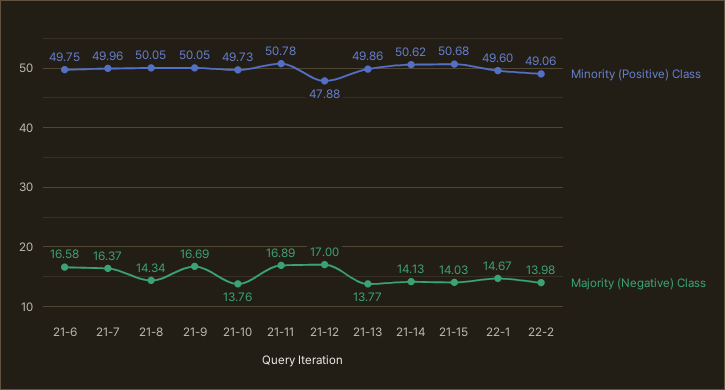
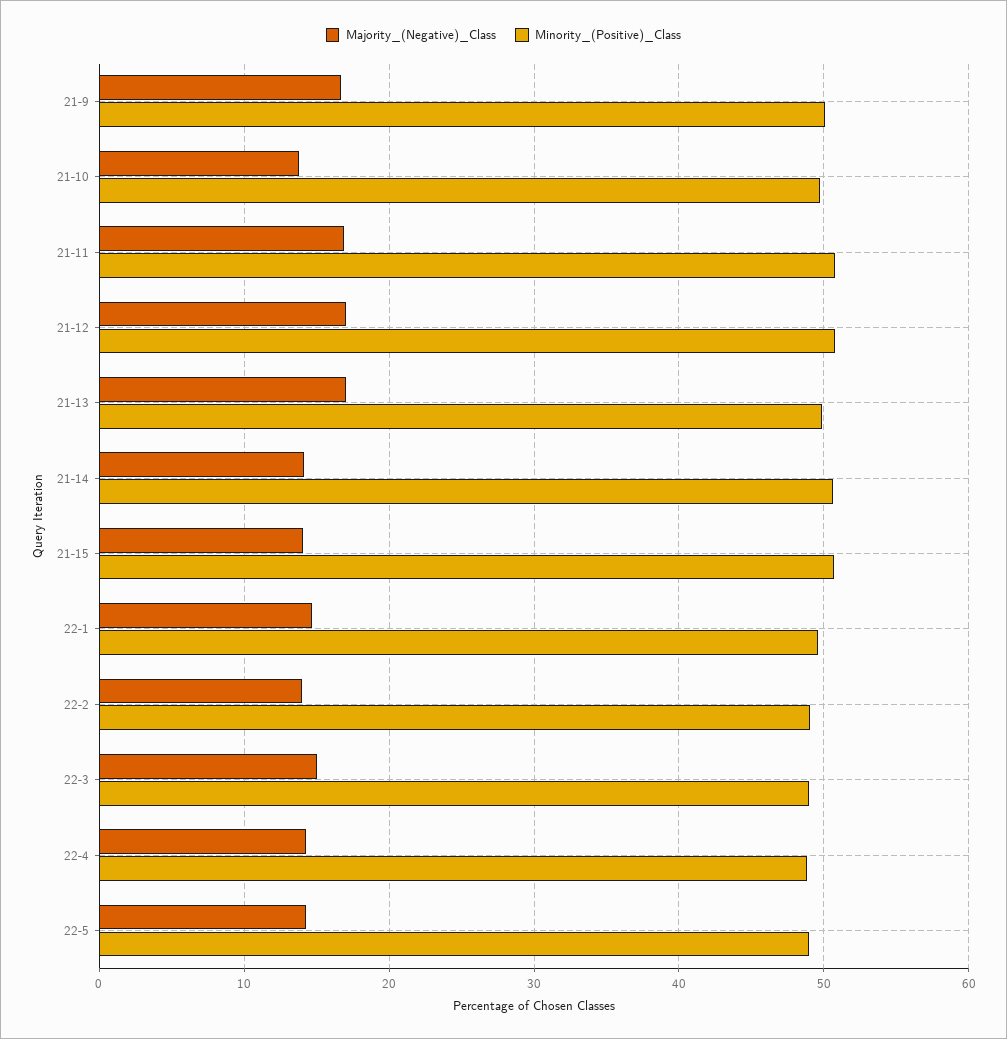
Minority (Positive) Class, 21-6: 49.75 -> none
Majority (Negative) Class, 21-6: 16.58 -> none
Minority (Positive) Class, 21-7: 49.96 -> none
Majority (Negative) Class, 21-7: 16.37 -> none
Minority (Positive) Class, 21-8: 50.05 -> none
Majority (Negative) Class, 21-8: 14.34 -> none
Minority (Positive) Class, 21-12: 47.88 -> 51
Majority (Negative) Class, 21-13: 13.77 -> 17
Majority (Negative) Class, 22-3: none -> 15
Minority (Positive) Class, 22-3: none -> 49
Majority (Negative) Class, 22-4: none -> 14
Minority (Positive) Class, 22-4: none -> 49
Majority (Negative) Class, 22-5: none -> 14
Minority (Positive) Class, 22-5: none -> 49

